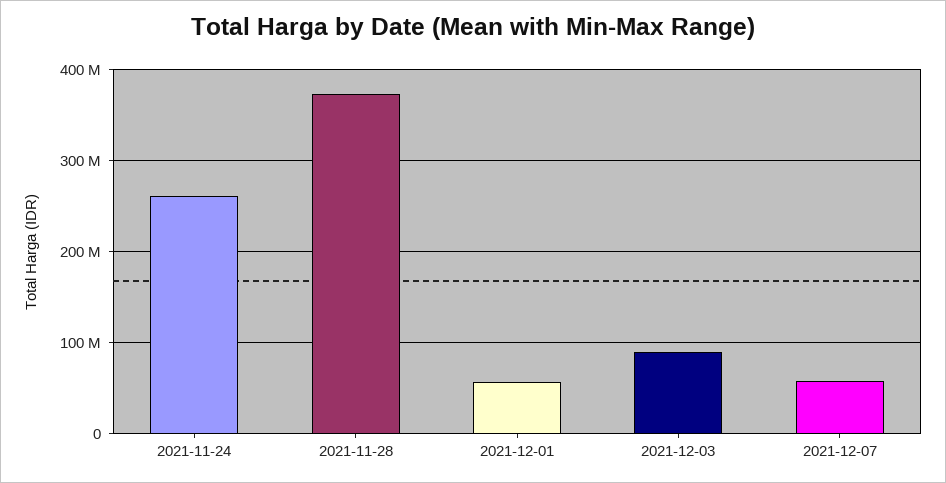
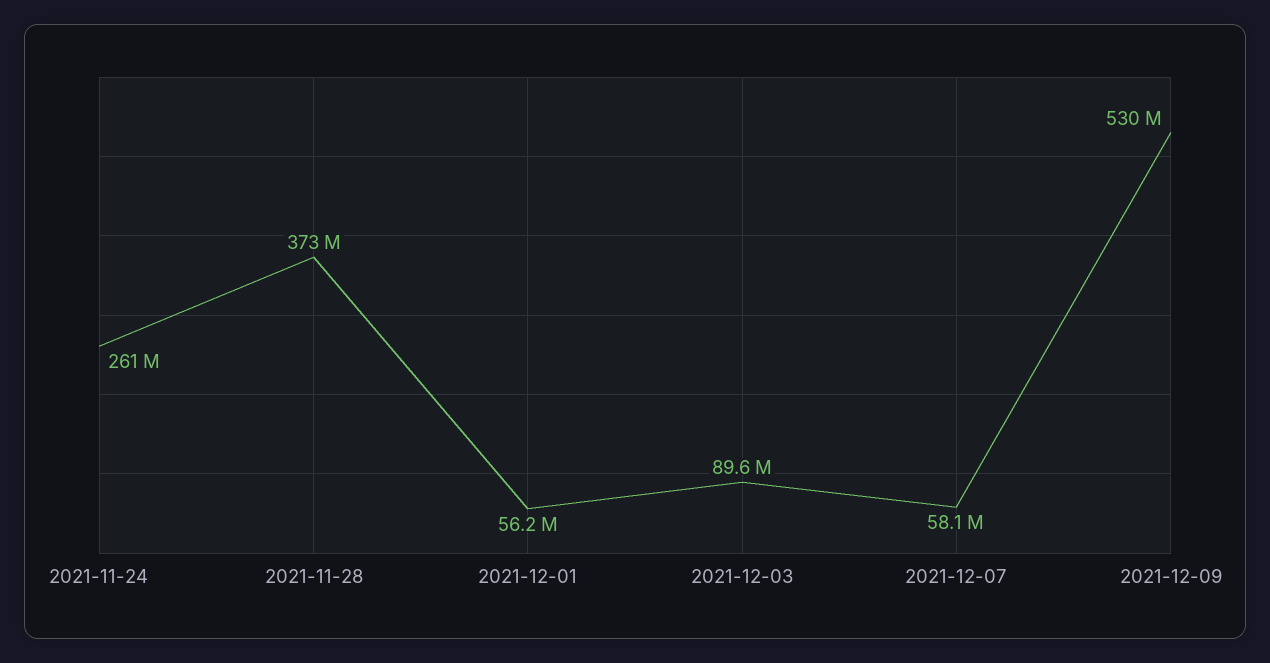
2021-12-09: none -> 530000000

